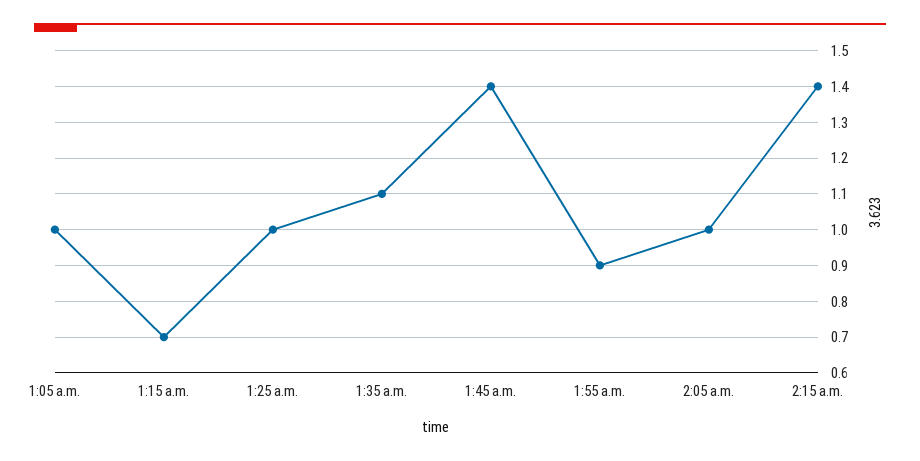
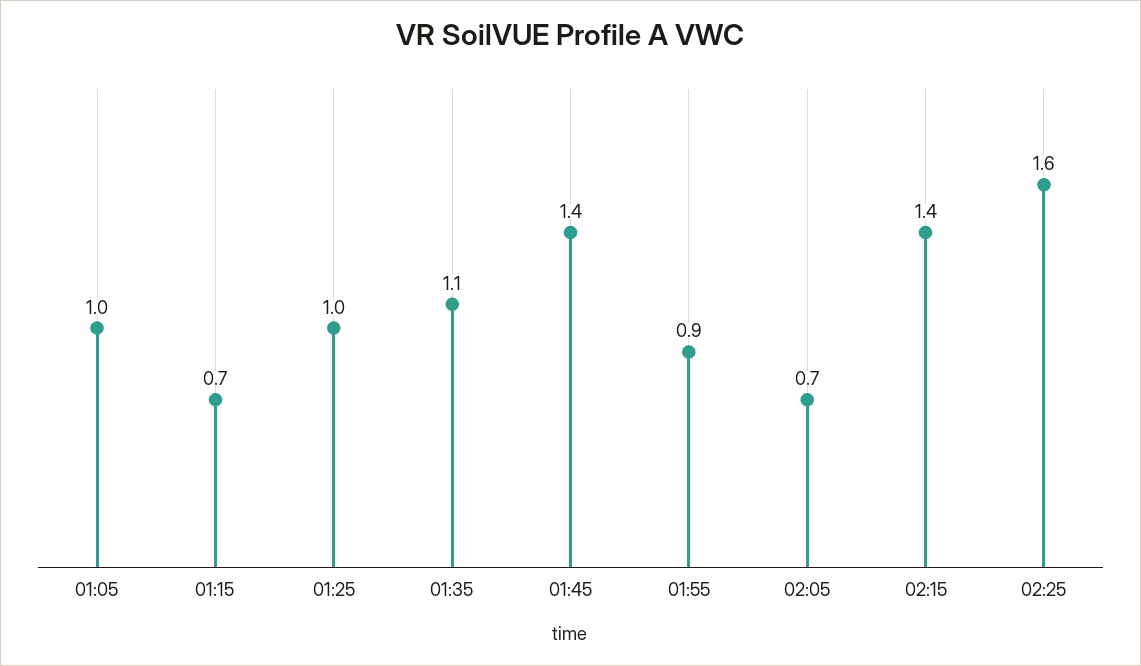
2:05 a.m.: 1 -> 0.7
02:25: none -> 1.6

